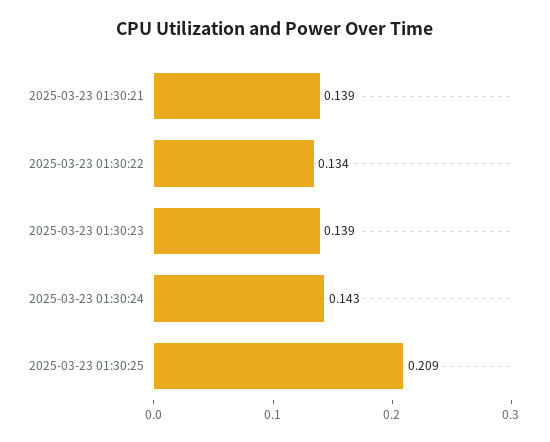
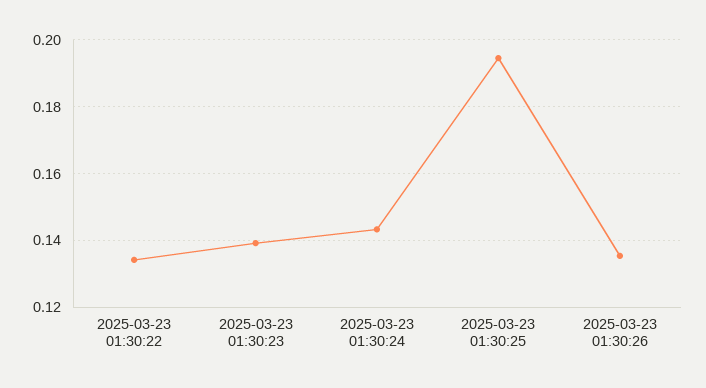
2025-03-23 01:30:21: 0.139 -> none
2025-03-23 01:30:25: 0.209 -> 0.194
2025-03-23 01:30:26: none -> 0.136

